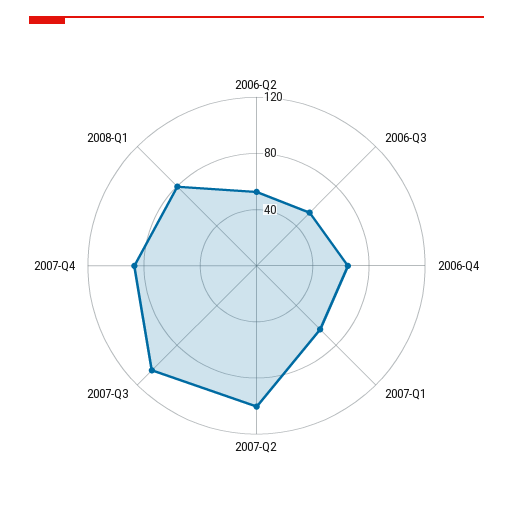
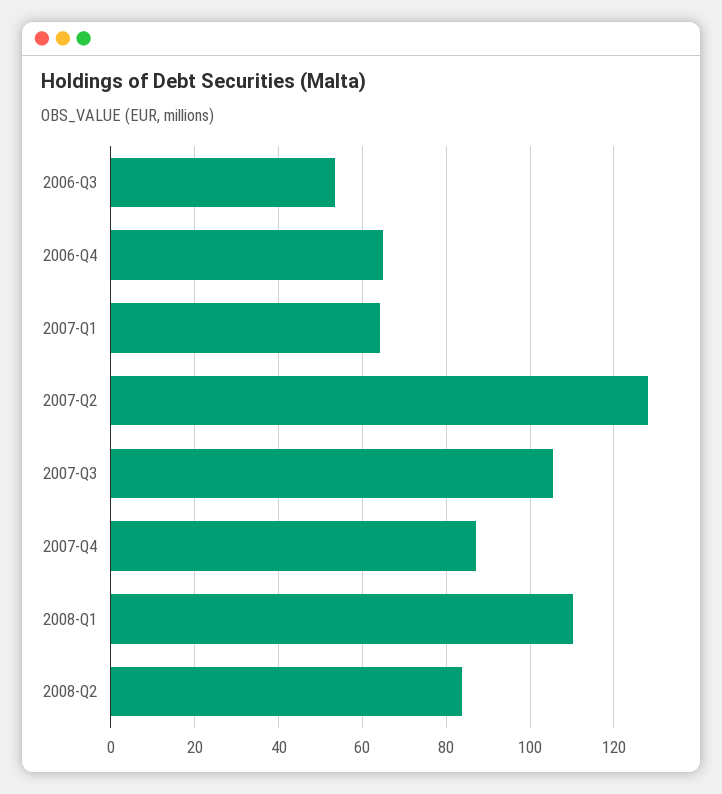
2006-Q2: 50 -> none
2007-Q2: 100 -> 128
2008-Q1: 80 -> 110
2008-Q2: none -> 84

